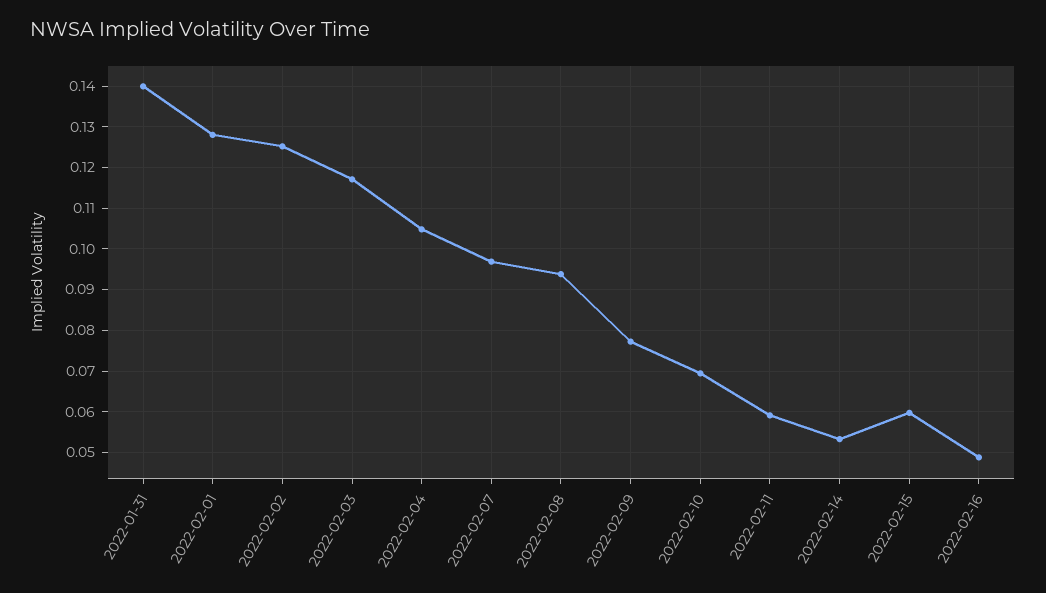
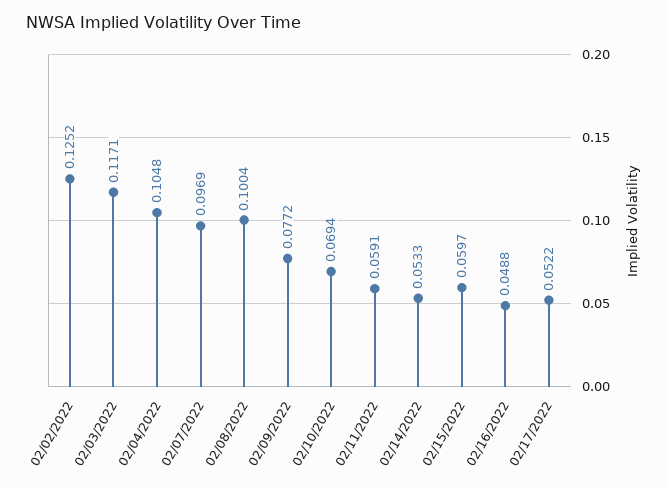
2022-01-31: 0.14 -> none
2022-02-01: 0.128 -> none
2022-02-08: 0.094 -> 0.1004
02/17/2022: none -> 0.0522

